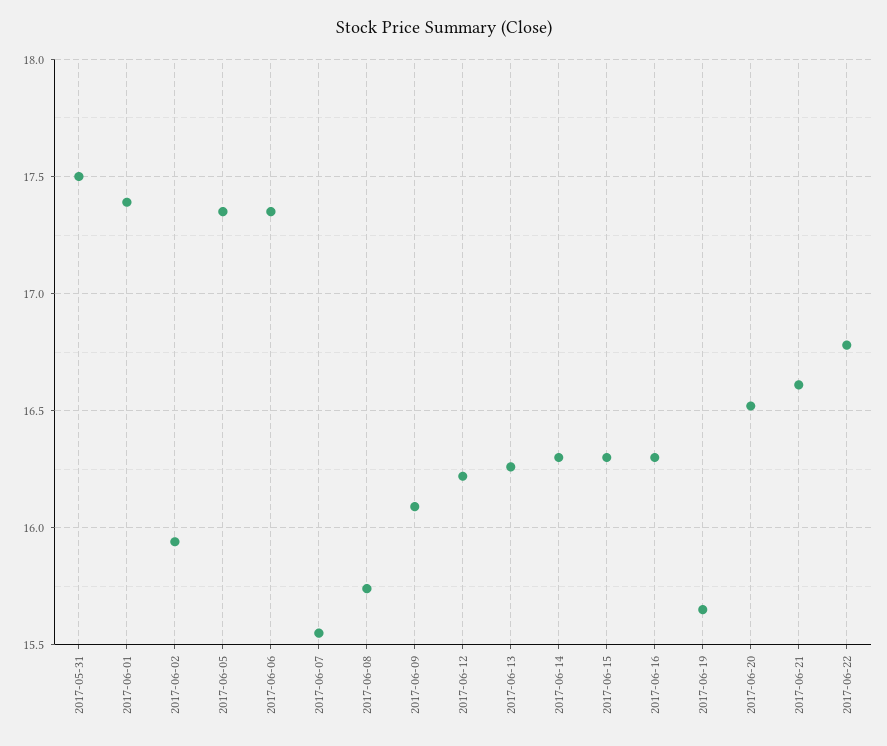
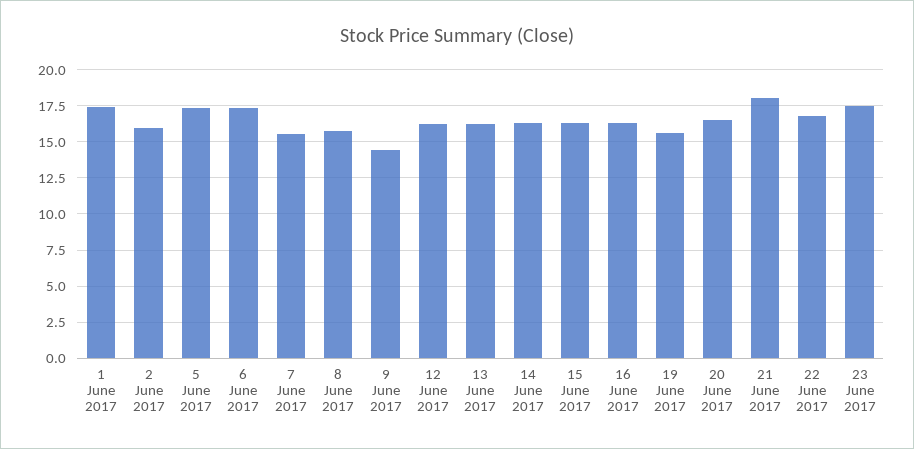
2017-05-31: 17.5 -> none
2017-06-09: 16.1 -> 14.5
2017-06-21: 16.6 -> 18
23 June 2017: none -> 17.5

